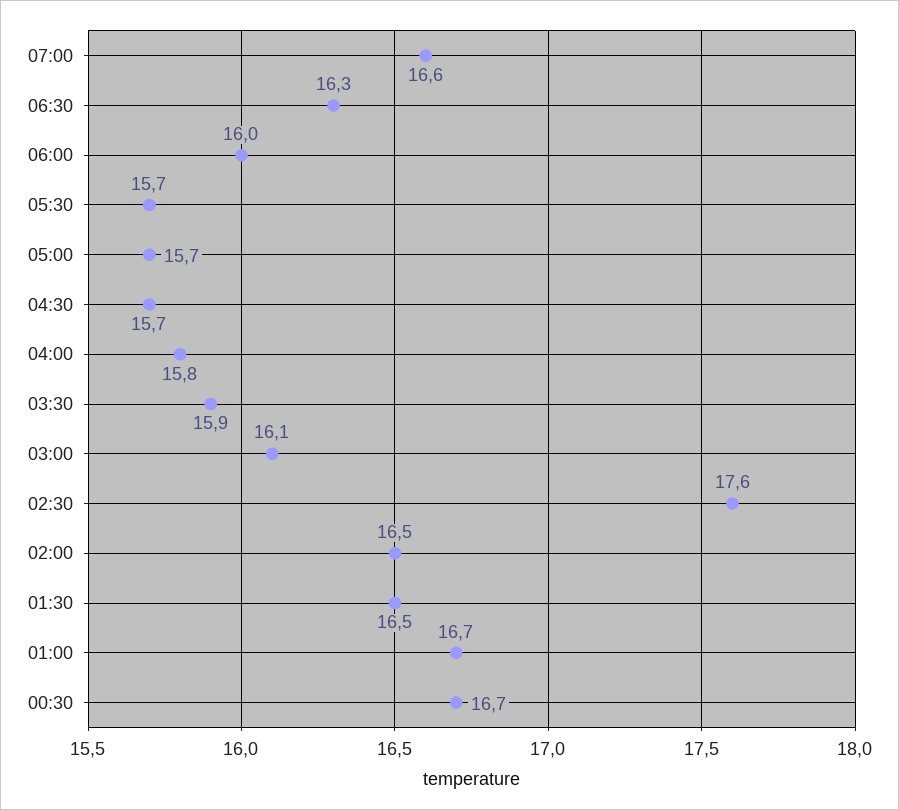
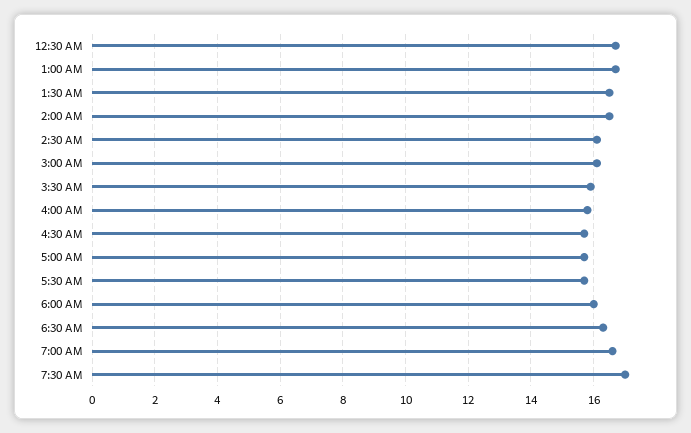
02:30: 17.6 -> 16
7:30 AM: none -> 17

